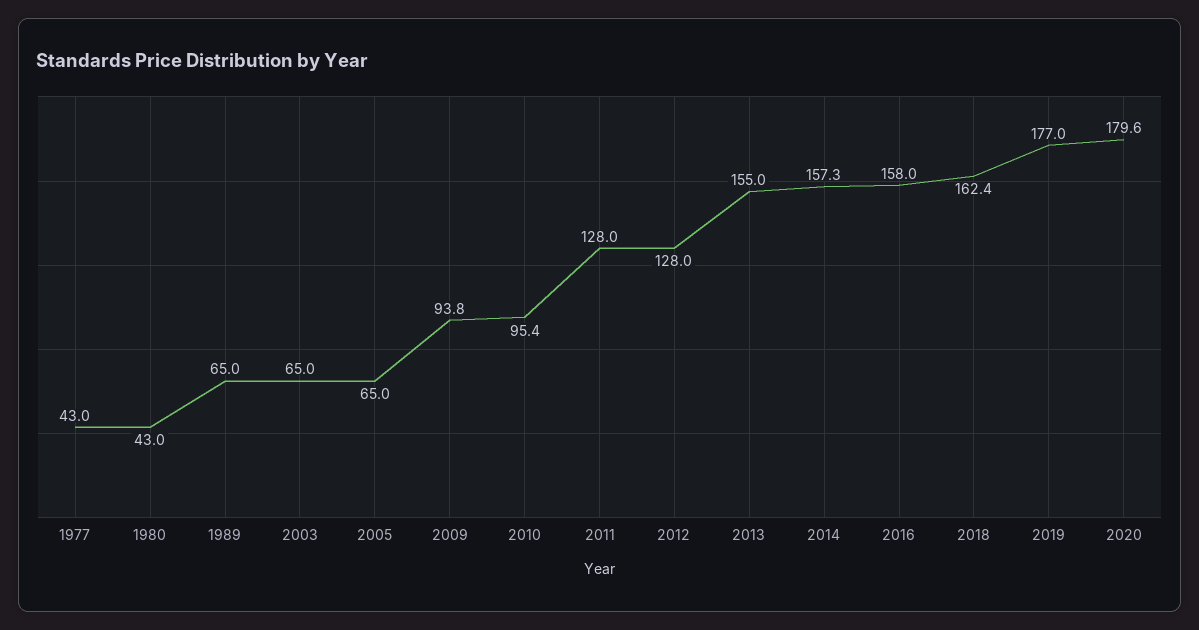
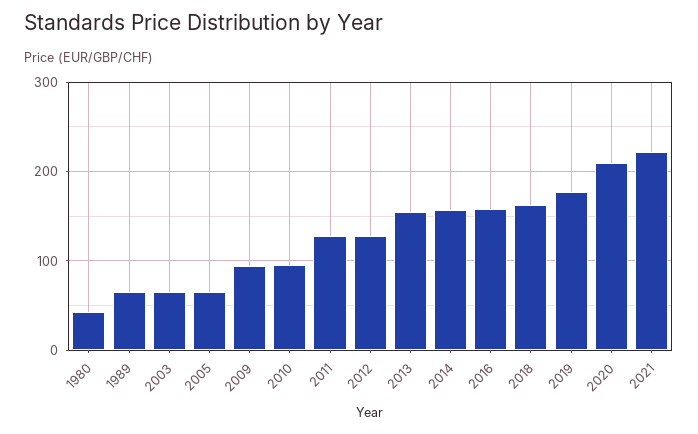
1977: 43 -> none
2020: 179.6 -> 210
2021: none -> 220

